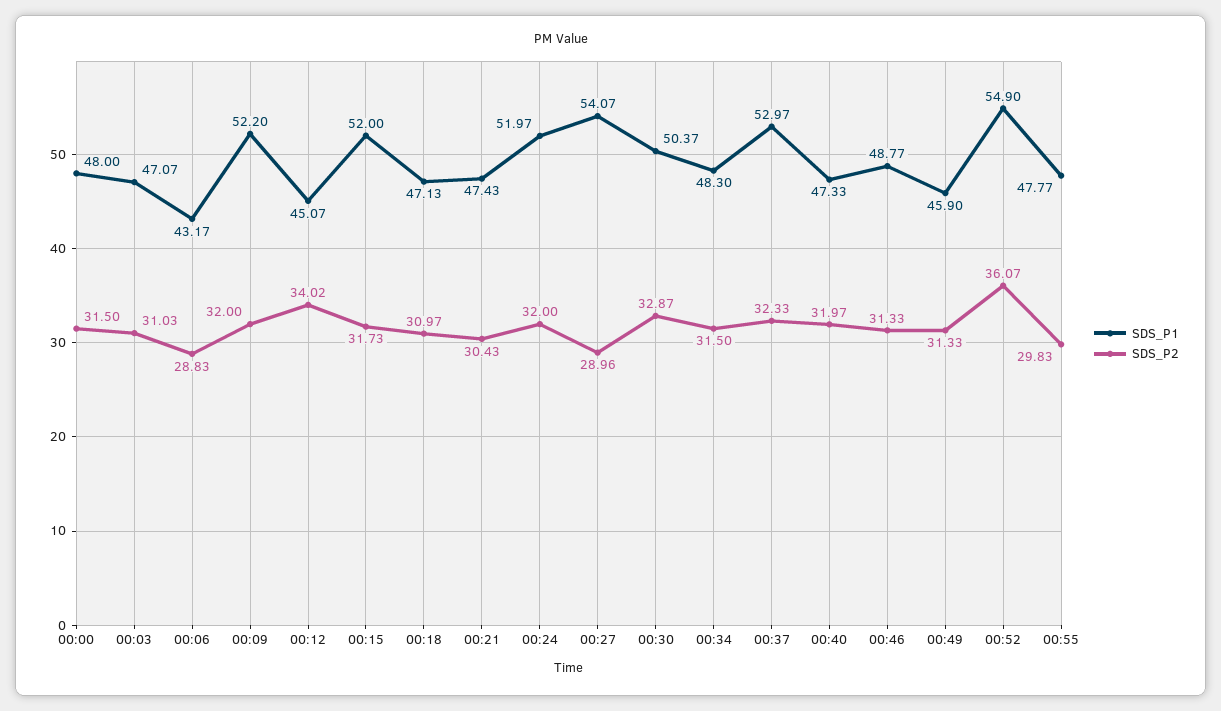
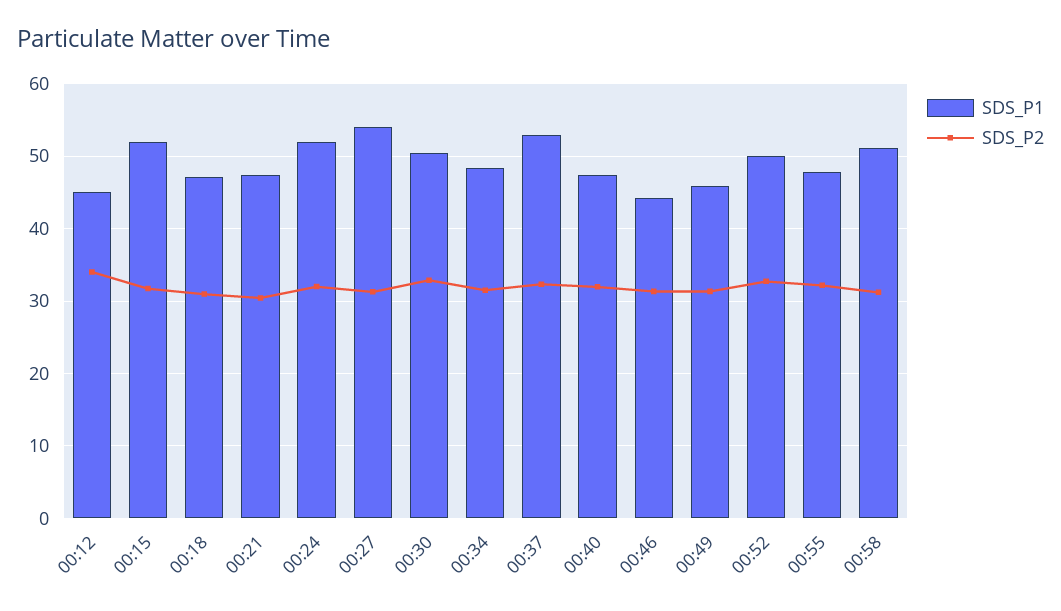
SDS_P1, 00:00: 48 -> none
SDS_P2, 00:00: 31.5 -> none
SDS_P1, 00:03: 47.07 -> none
SDS_P2, 00:03: 31.03 -> none
SDS_P1, 00:06: 43.17 -> none
SDS_P2, 00:06: 28.83 -> none
SDS_P1, 00:09: 52.2 -> none
SDS_P2, 00:09: 32 -> none
SDS_P2, 00:27: 28.96 -> 31
SDS_P1, 00:46: 48.77 -> 44
SDS_P1, 00:52: 54.9 -> 50
SDS_P2, 00:52: 36.07 -> 33
SDS_P2, 00:55: 29.83 -> 32
SDS_P1, 00:58: none -> 51
SDS_P2, 00:58: none -> 31

